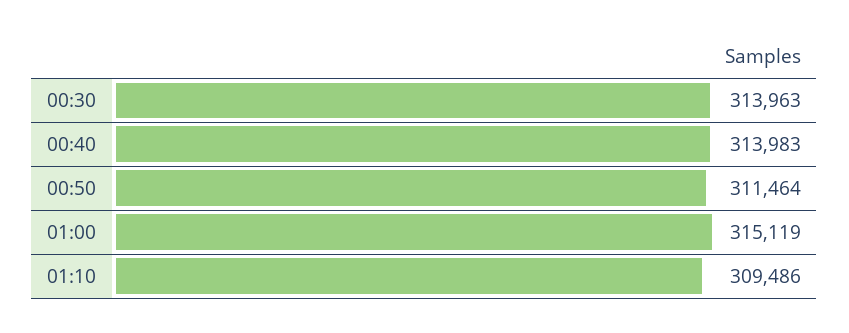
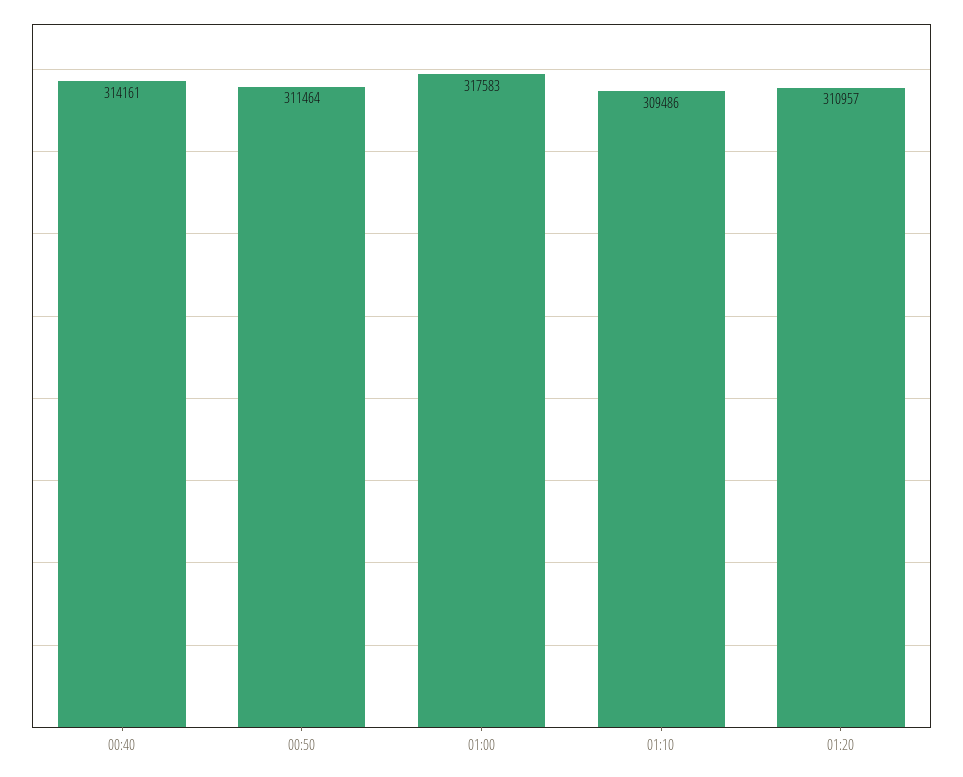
00:30: 313963 -> none
00:40: 313983 -> 314161
01:00: 315119 -> 317583
01:20: none -> 310957

